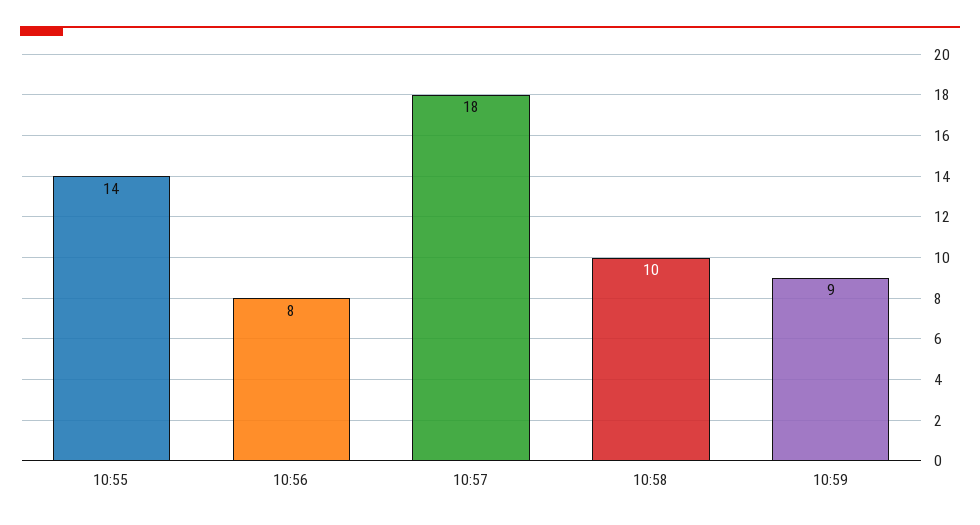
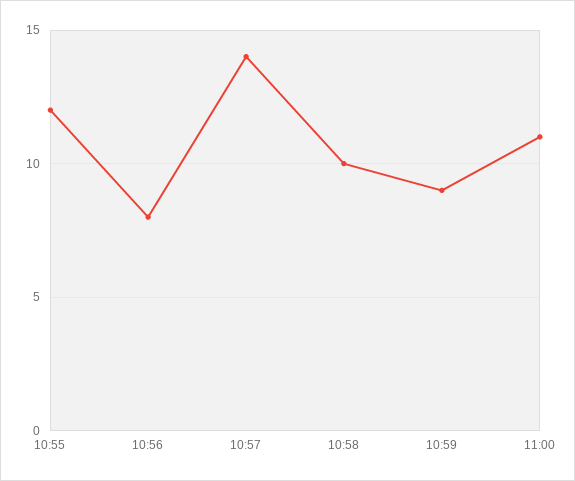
10:55: 14 -> 12
10:57: 18 -> 14
11:00: none -> 11

